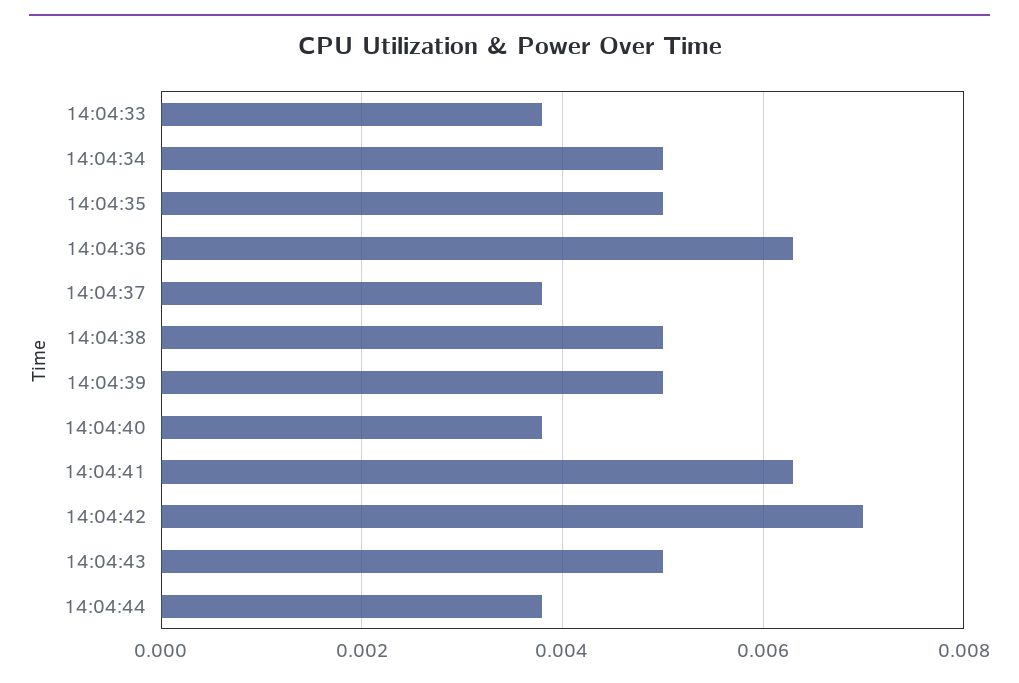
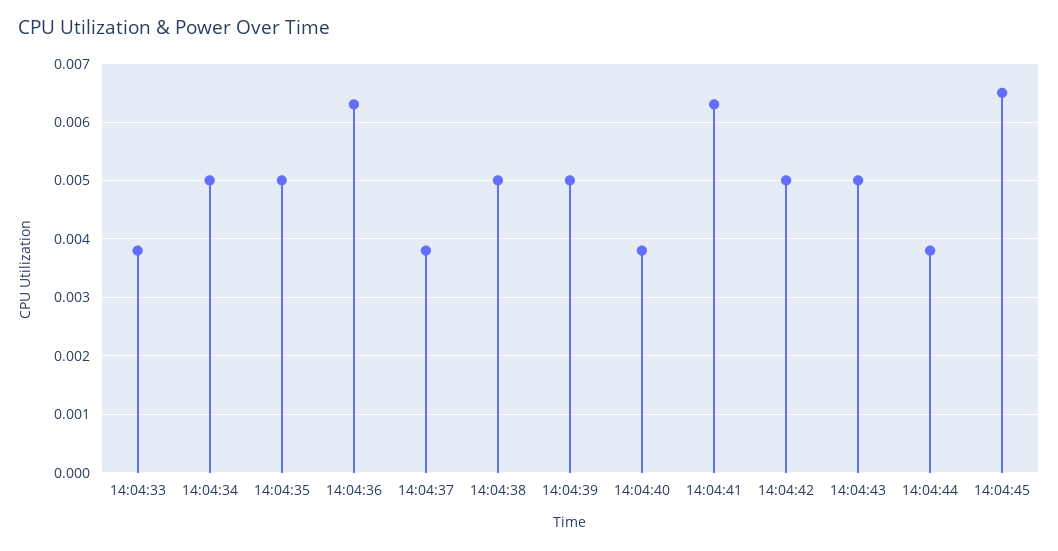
14:04:42: 0.007 -> 0.005
14:04:45: none -> 0.0065

